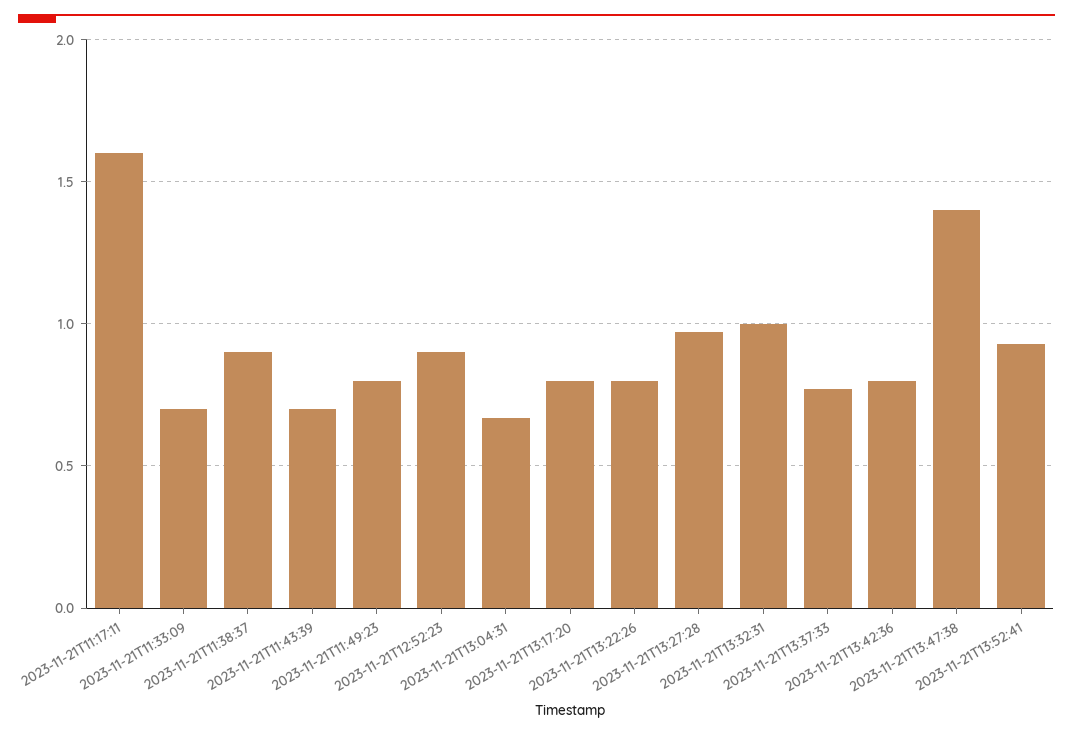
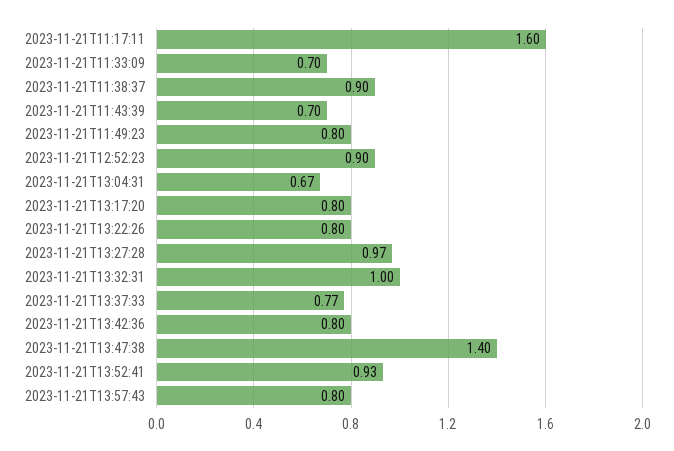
2023-11-21T13:57:43: none -> 0.8

